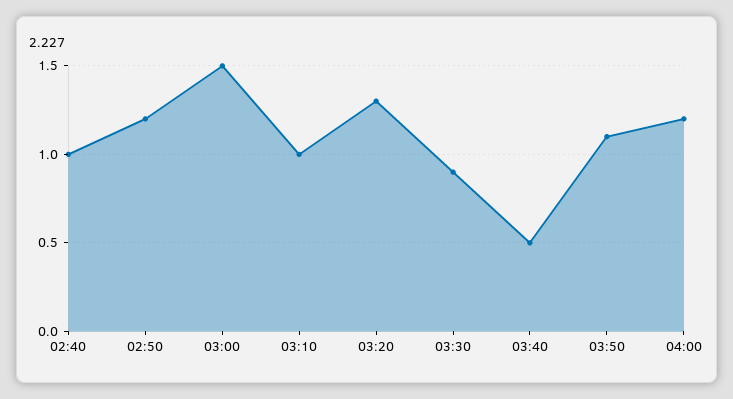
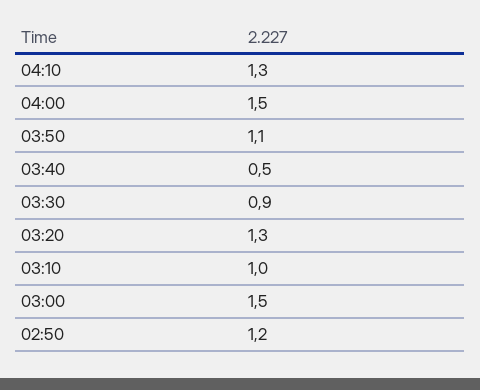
02:40: 1 -> none
04:00: 1.2 -> 1.5
04:10: none -> 1.3

